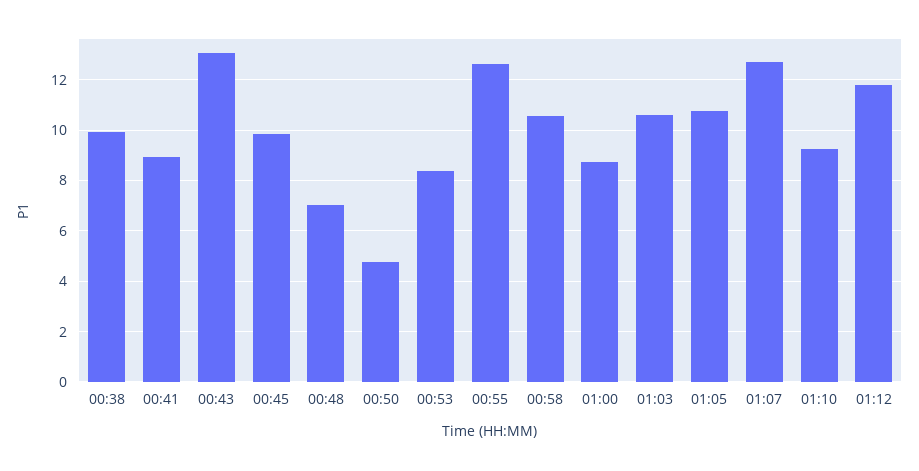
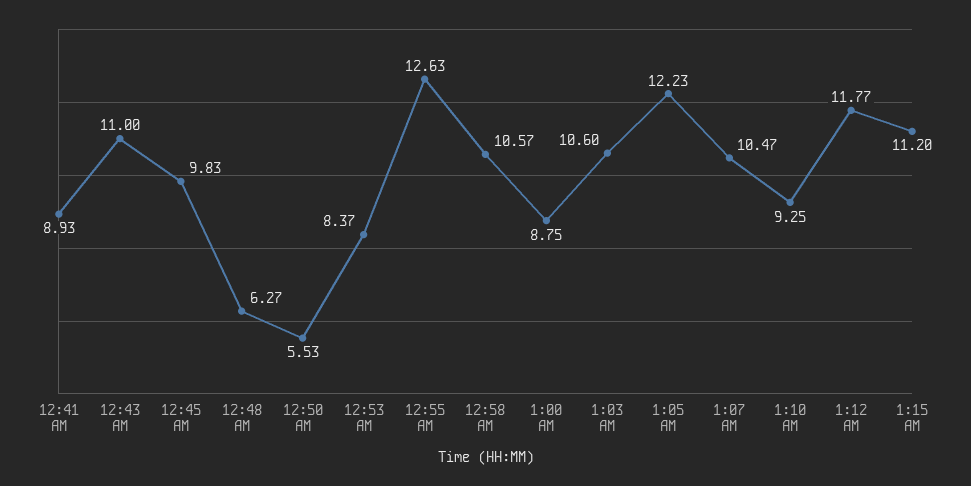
00:38: 10 -> none
00:43: 13 -> 11
00:48: 7 -> 6.27
00:50: 4.75 -> 5.53
01:05: 10.75 -> 12.23
01:07: 12.75 -> 10.47
1:15 AM: none -> 11.2

